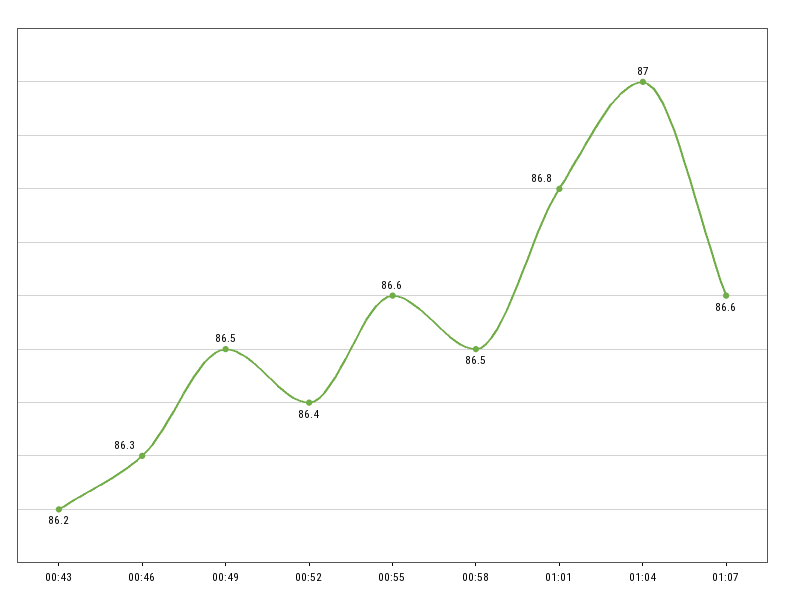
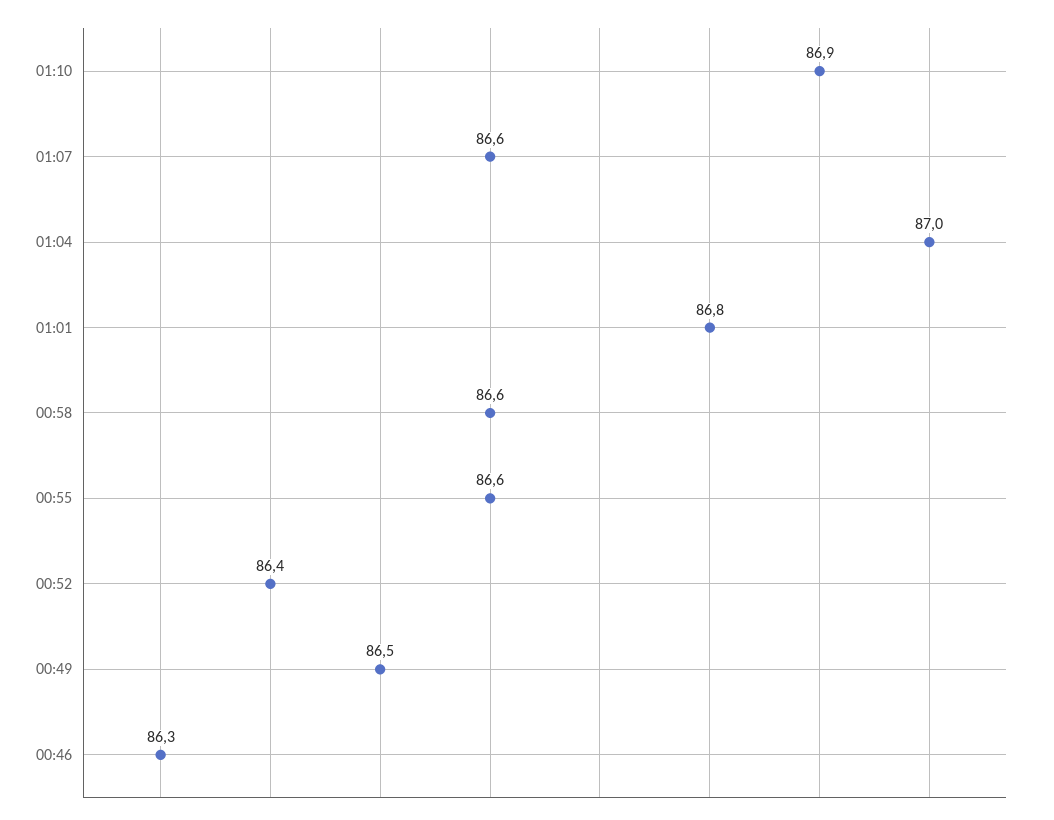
00:43: 86.2 -> none
00:58: 86.5 -> 86.6
01:10: none -> 86.9

